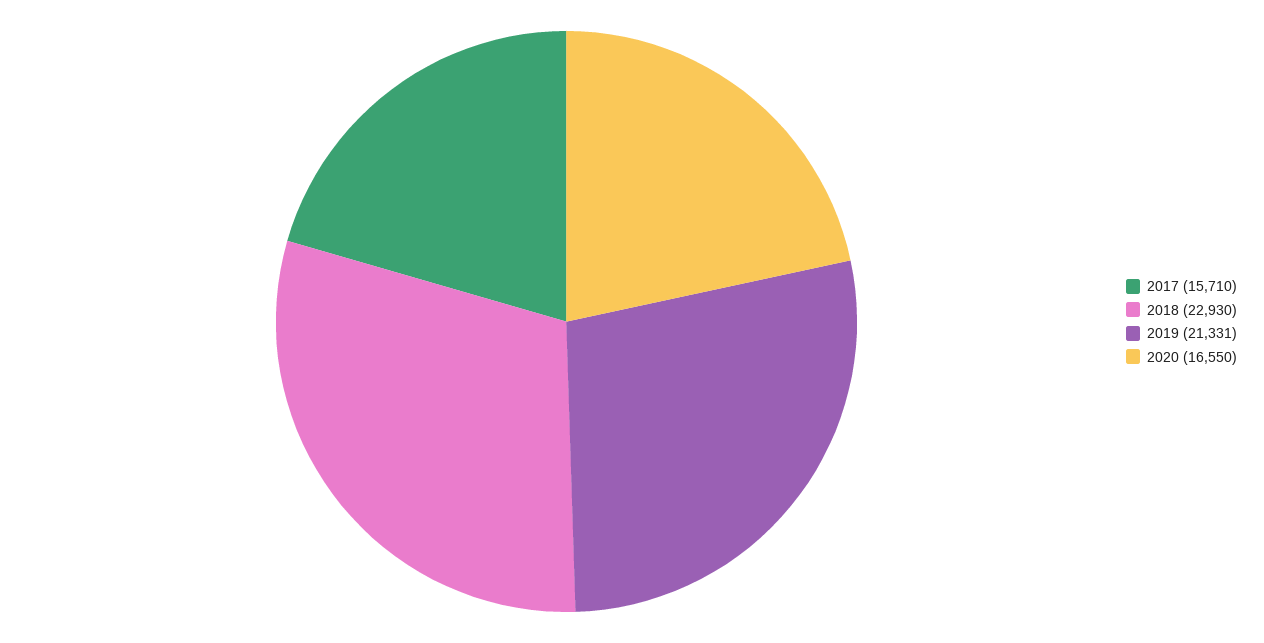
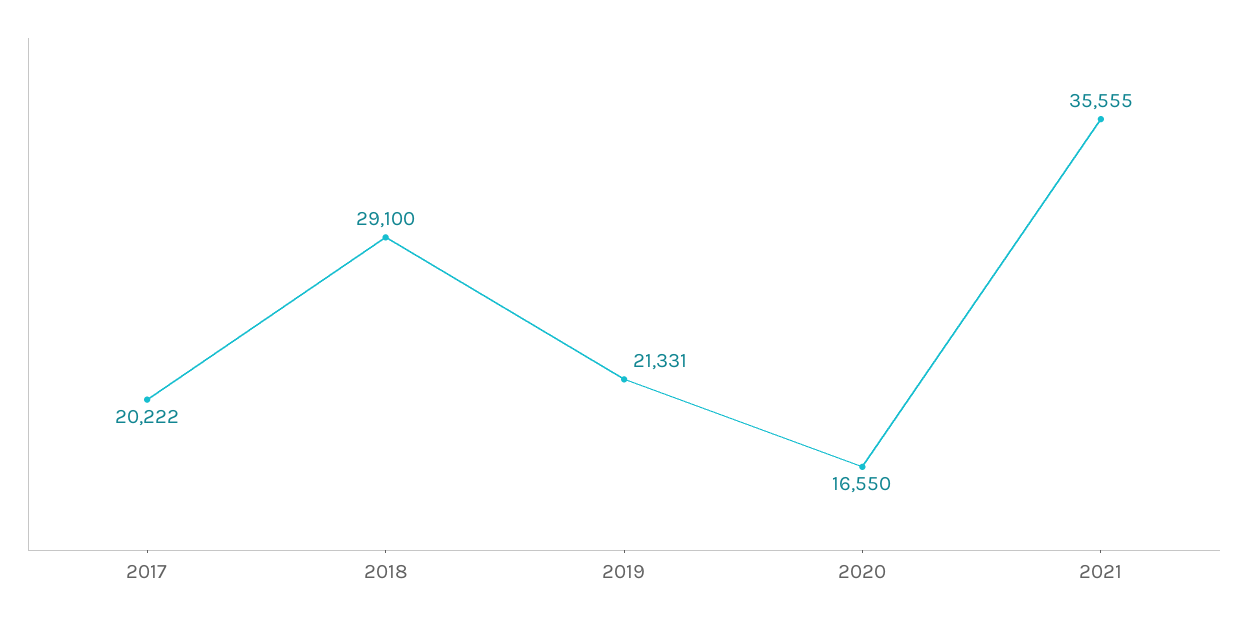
2017: 15710 -> 20222
2018: 22930 -> 29100
2021: none -> 35555

